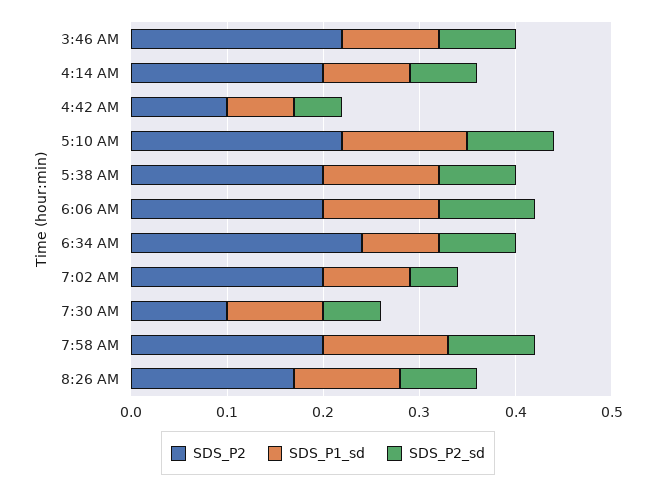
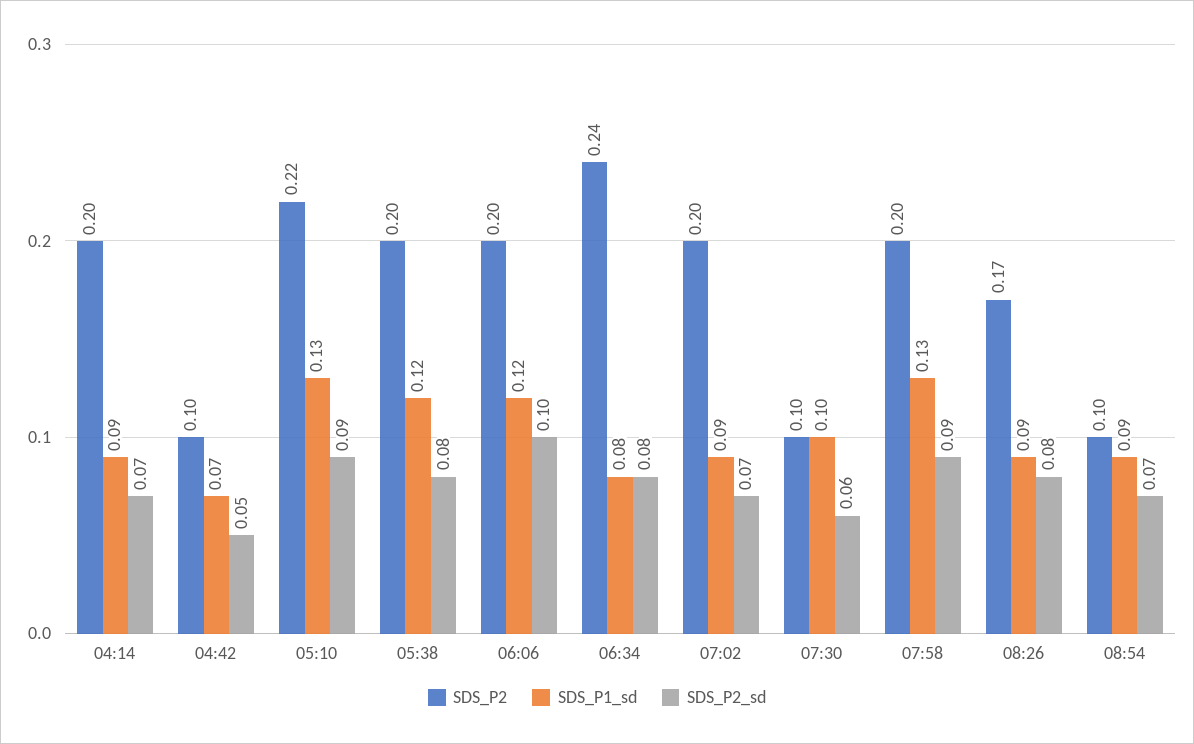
SDS_P2, 3:46 AM: 0.22 -> none
SDS_P1_sd, 3:46 AM: 0.1 -> none
SDS_P2_sd, 3:46 AM: 0.08 -> none
SDS_P2_sd, 7:02 AM: 0.05 -> 0.07
SDS_P1_sd, 8:26 AM: 0.11 -> 0.09
SDS_P2, 08:54: none -> 0.1
SDS_P1_sd, 08:54: none -> 0.09
SDS_P2_sd, 08:54: none -> 0.07

